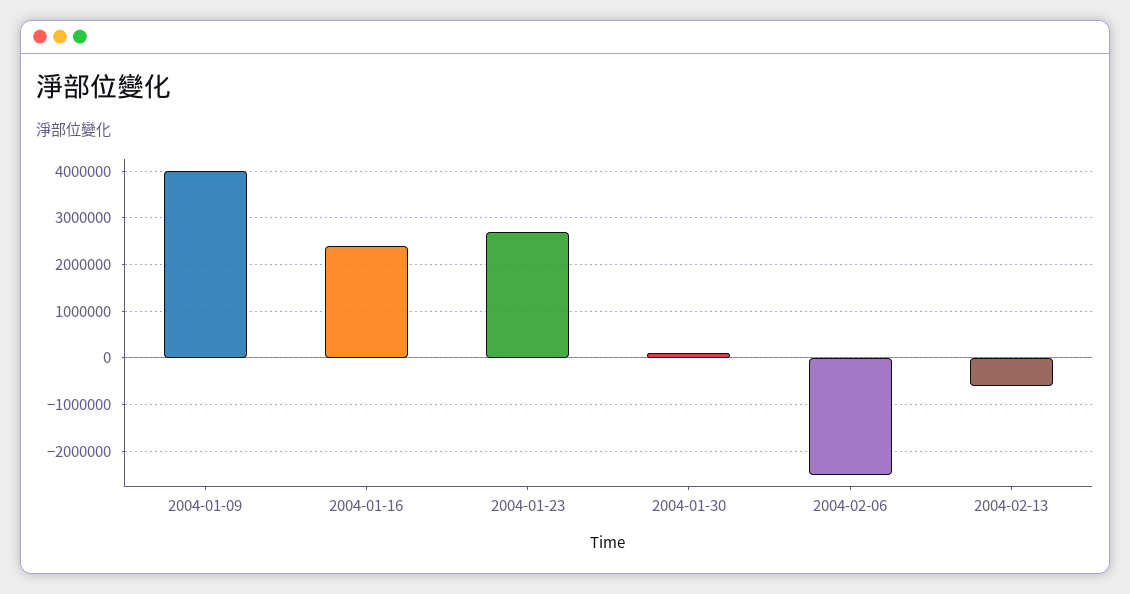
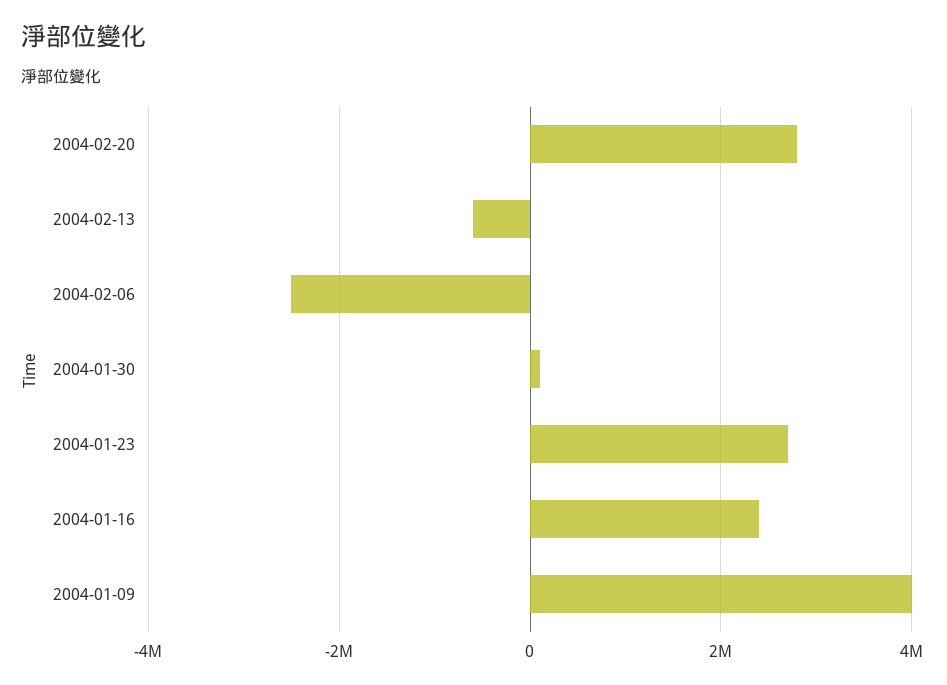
2004-02-20: none -> 2800000

